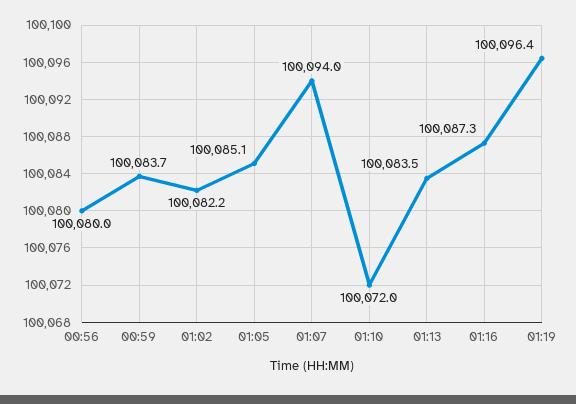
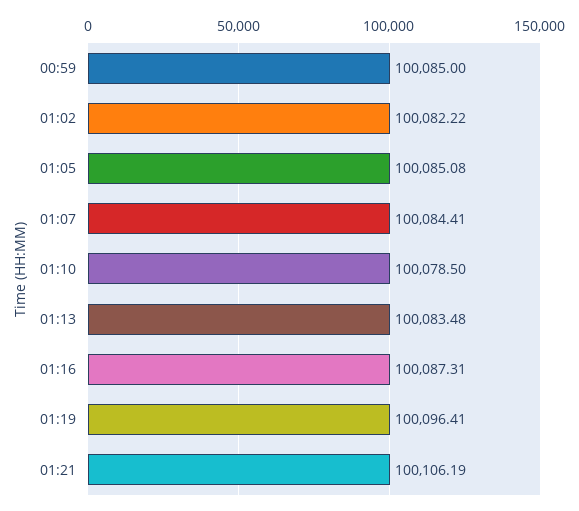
00:56: 100080 -> none
00:59: 100083.7 -> 100085
01:07: 100094 -> 100084.41
01:10: 100072 -> 100078.5
01:21: none -> 100106.19

